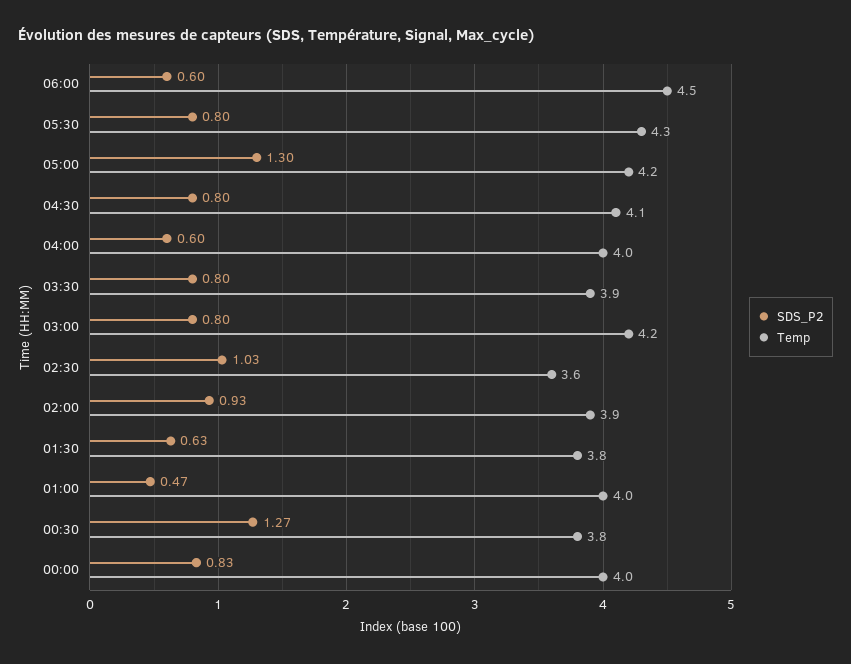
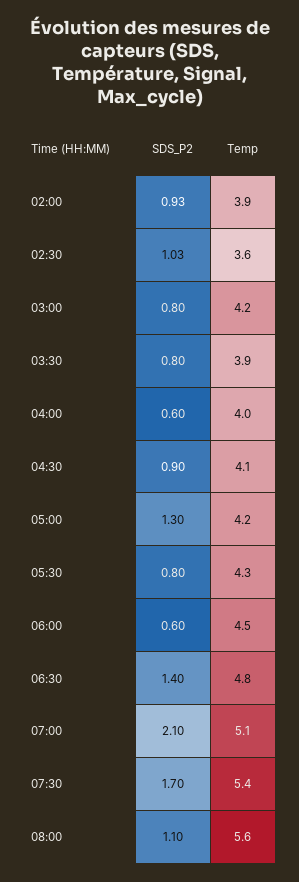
SDS_P2, 04:30: 0.8 -> 0.9
SDS_P2, 01:30: 0.63 -> none
Temp, 01:30: 3.8 -> none
SDS_P2, 01:00: 0.47 -> none
Temp, 01:00: 4 -> none
SDS_P2, 00:30: 1.27 -> none
Temp, 00:30: 3.8 -> none
SDS_P2, 00:00: 0.83 -> none
Temp, 00:00: 4 -> none
SDS_P2, 06:30: none -> 1.4
Temp, 06:30: none -> 4.8
SDS_P2, 07:00: none -> 2.1
Temp, 07:00: none -> 5.1
SDS_P2, 07:30: none -> 1.7
Temp, 07:30: none -> 5.4
SDS_P2, 08:00: none -> 1.1
Temp, 08:00: none -> 5.6

